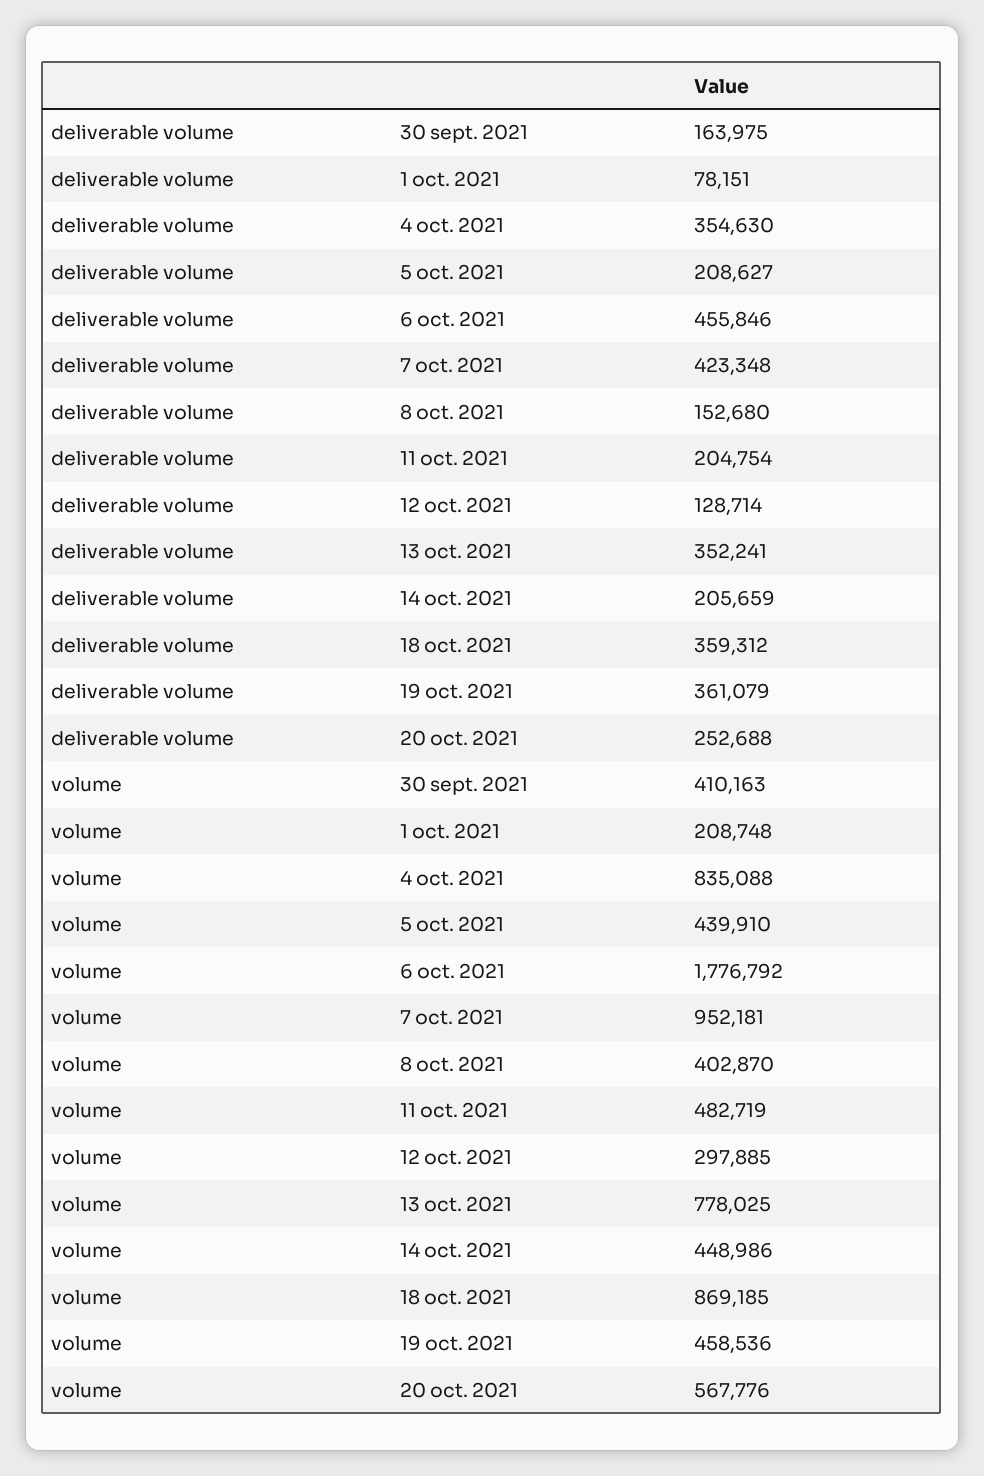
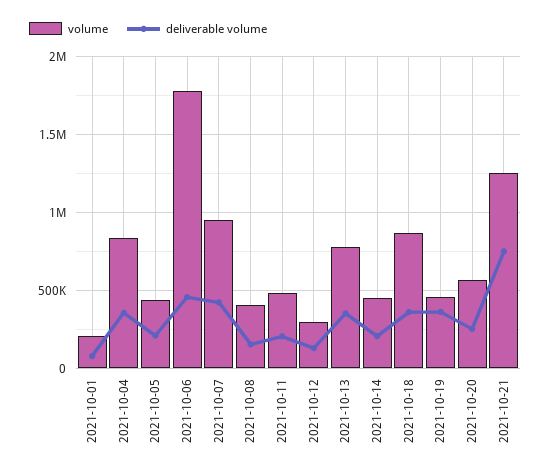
deliverable volume, 30 sept. 2021: 163975 -> none
volume, 30 sept. 2021: 410163 -> none
volume, 2021-10-21: none -> 1250000
deliverable volume, 2021-10-21: none -> 750000

